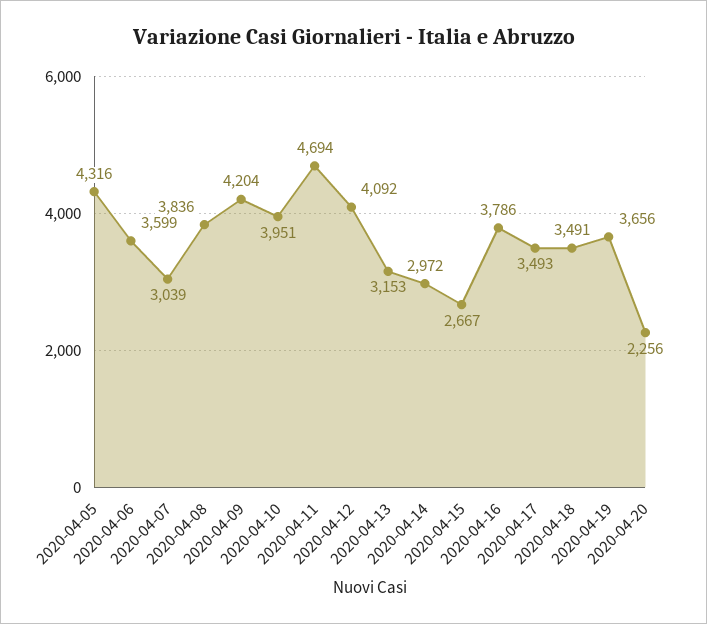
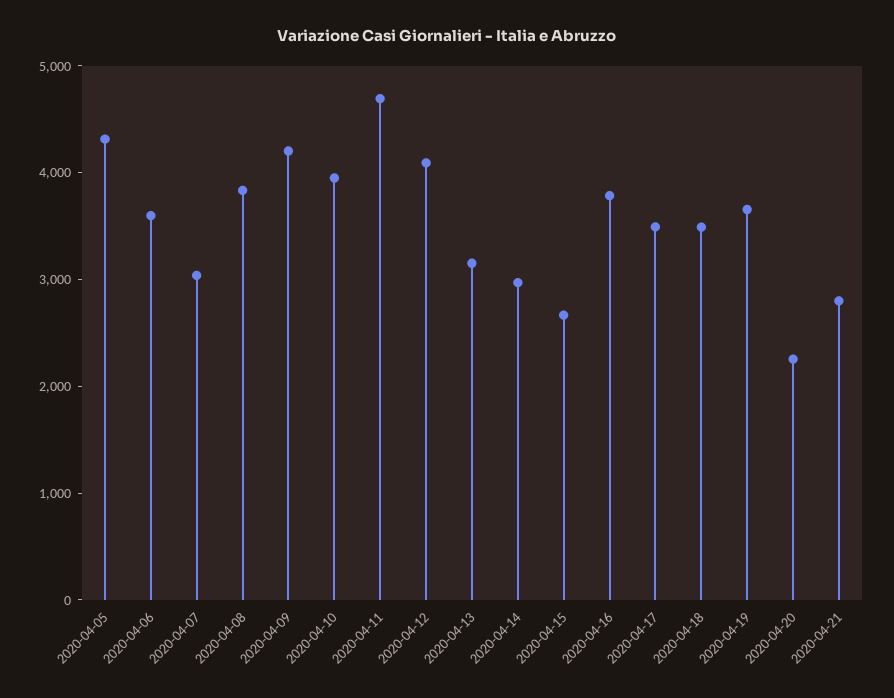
2020-04-21: none -> 2800

